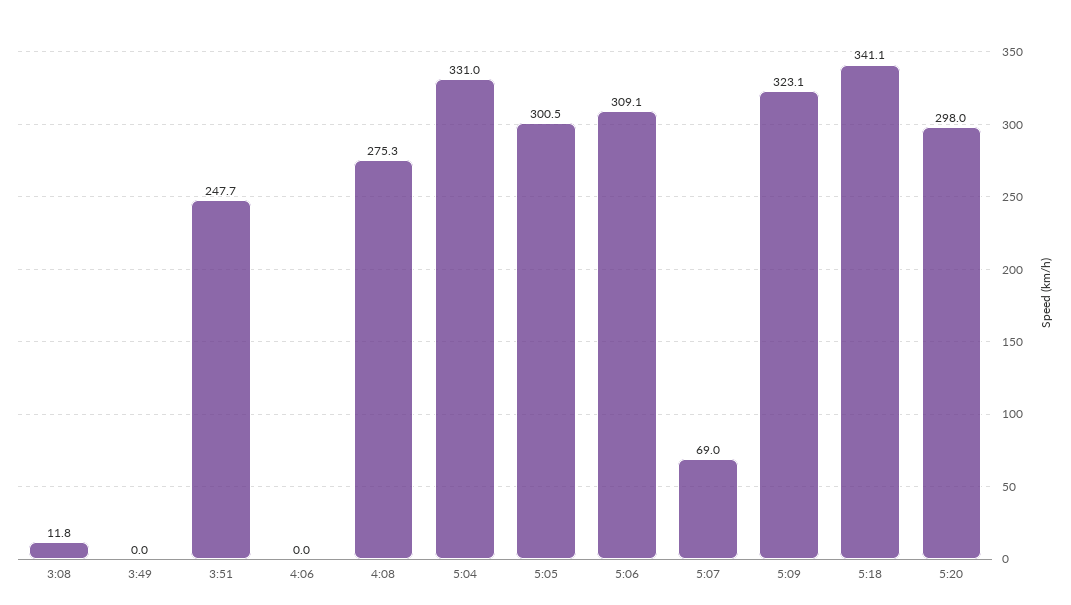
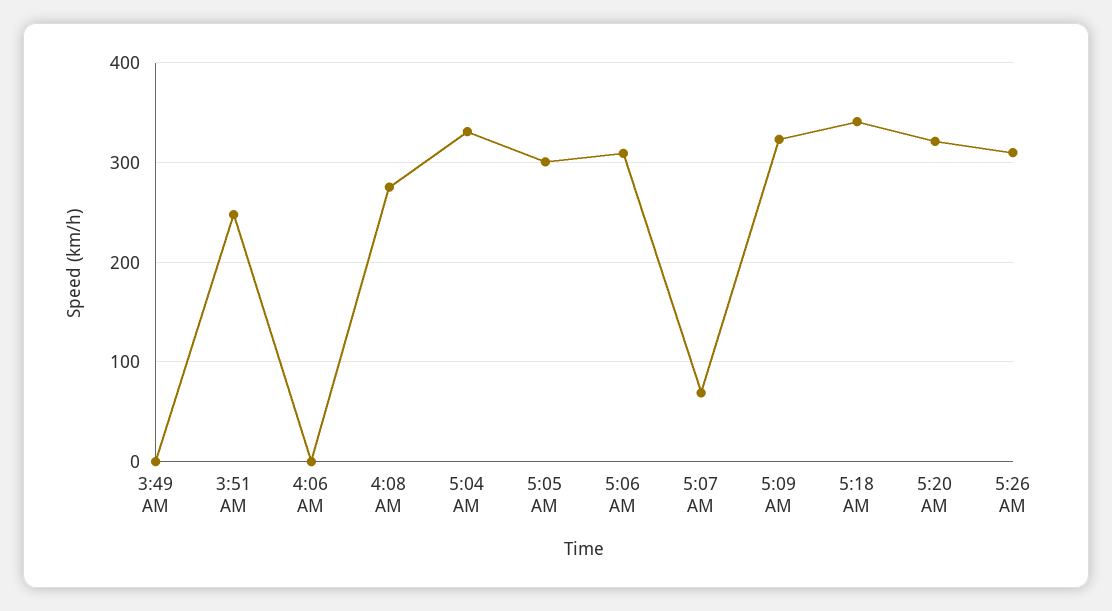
3:08: 11.8 -> none
5:20: 298 -> 320
5:26 AM: none -> 310

